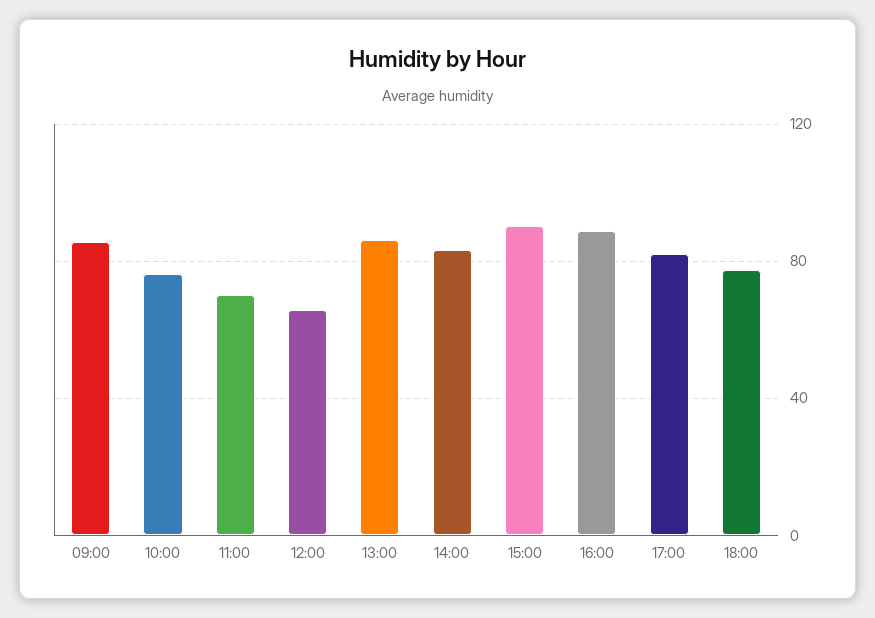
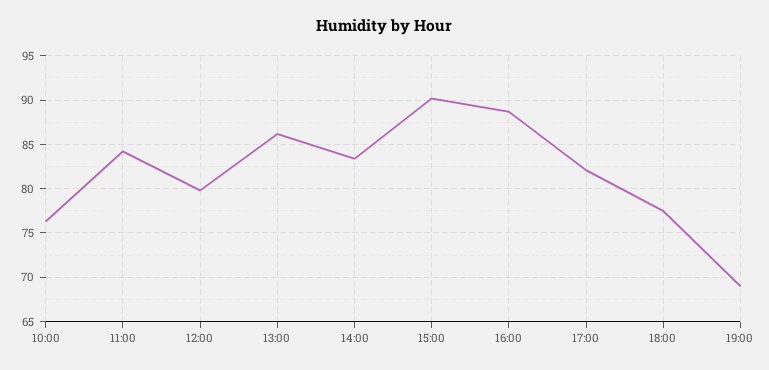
09:00: 85 -> none
11:00: 70 -> 84
12:00: 65 -> 80
19:00: none -> 69

